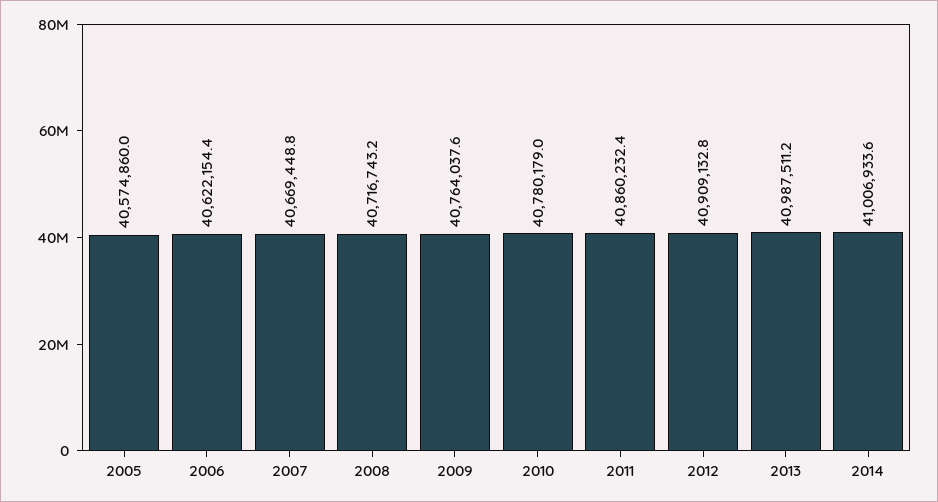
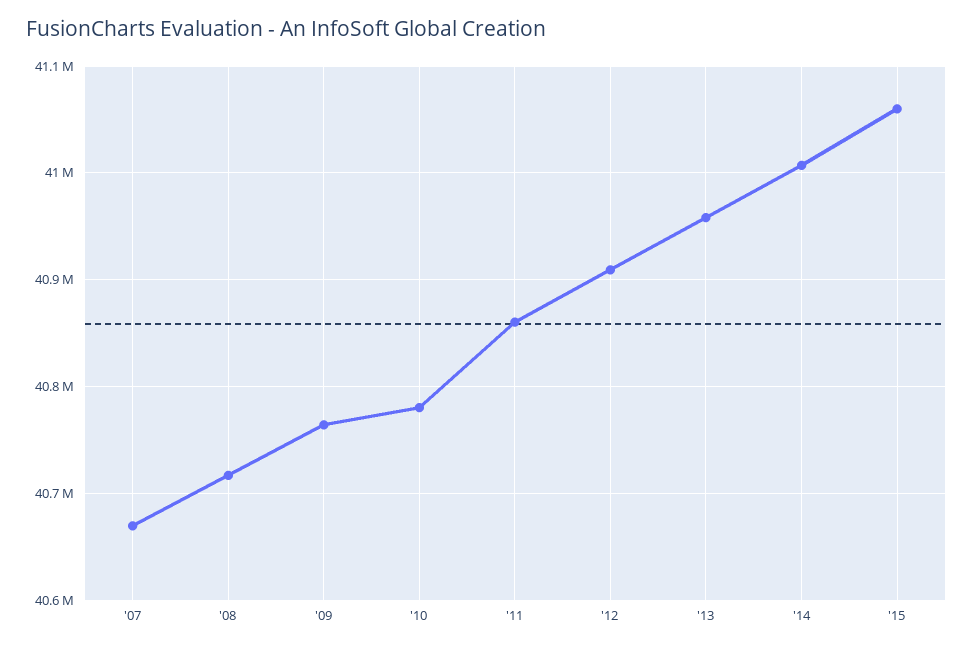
2005: 40574860 -> none
2006: 40622154.4 -> none
2013: 40987511.2 -> 40960000
'15: none -> 41060000

